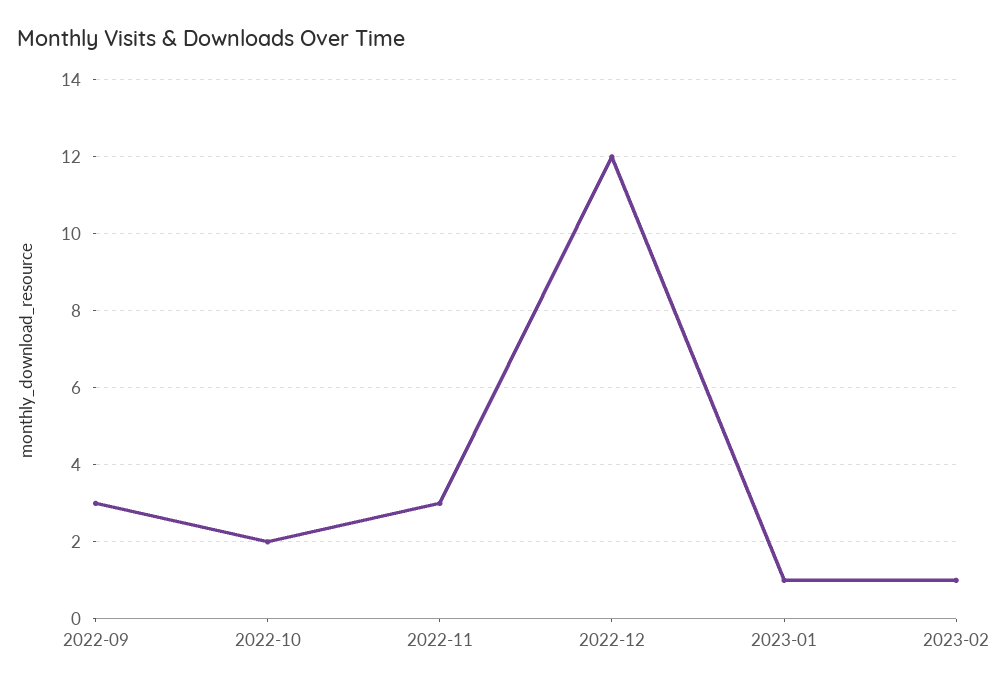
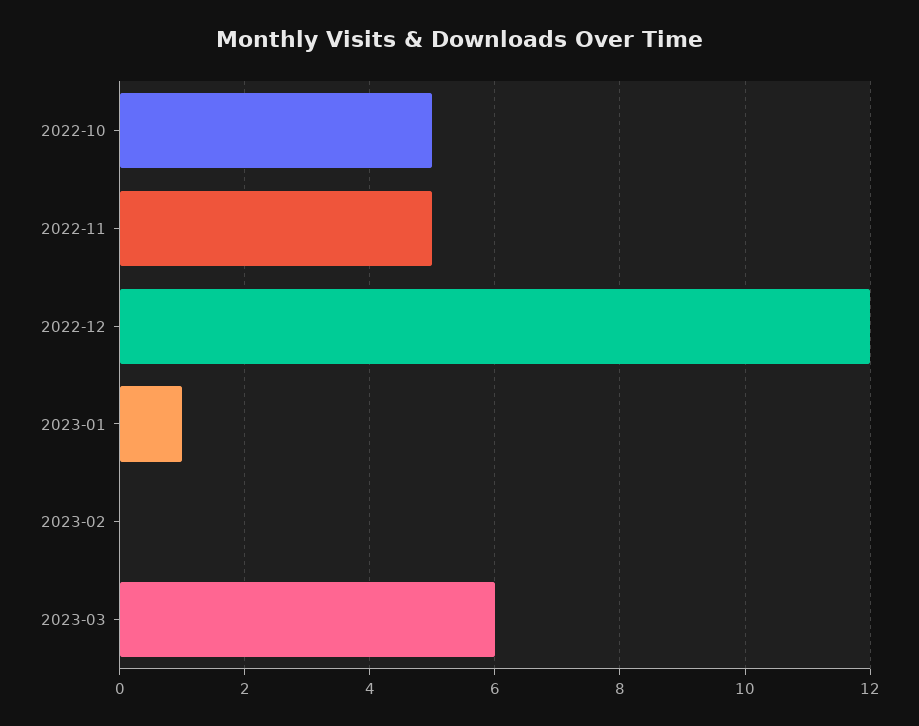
2022-09: 3 -> none
2022-10: 2 -> 5
2022-11: 3 -> 5
2023-02: 1 -> 0
2023-03: none -> 6

